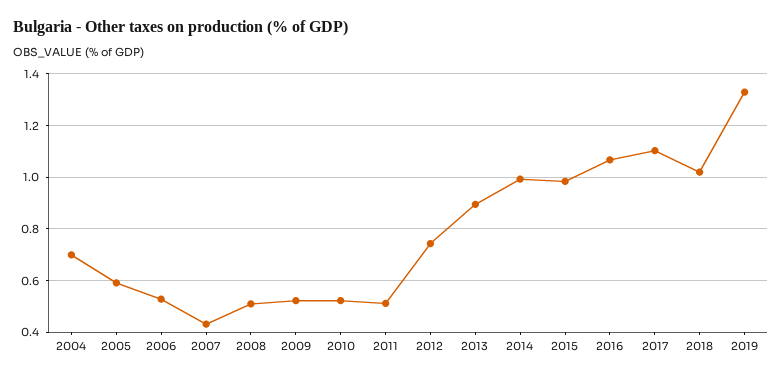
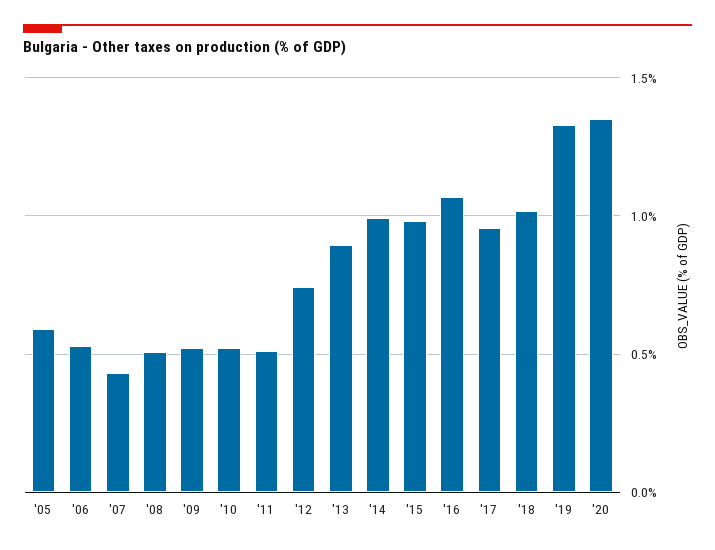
2004: 0.7 -> none
2017: 1.1 -> 0.95
'20: none -> 1.35

